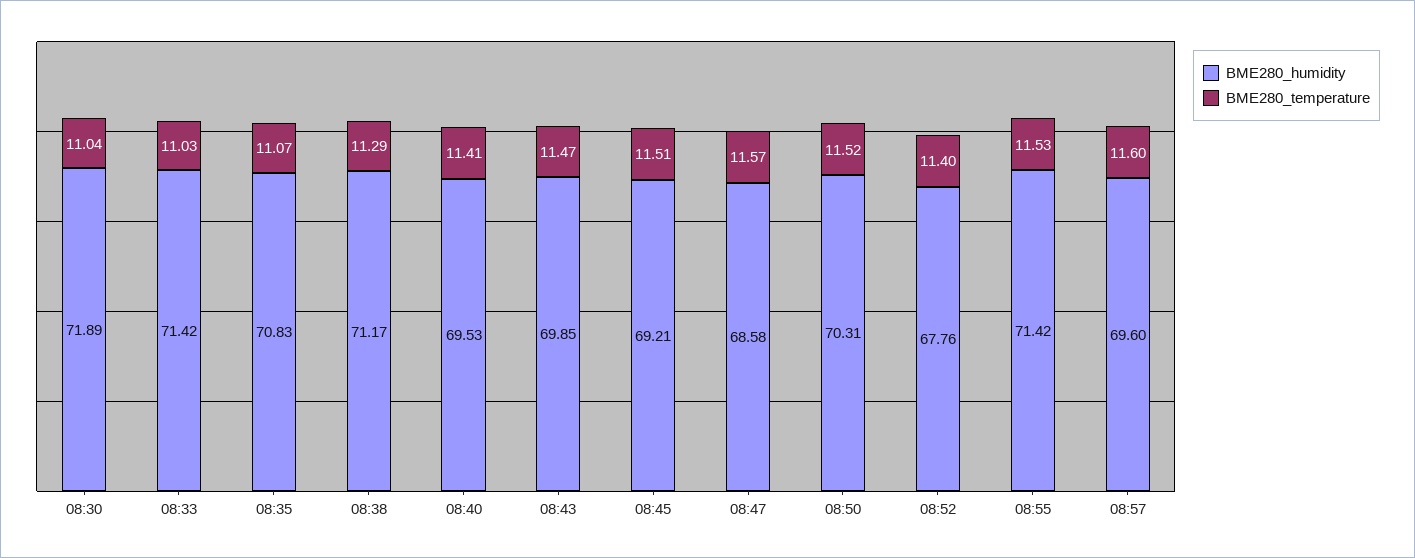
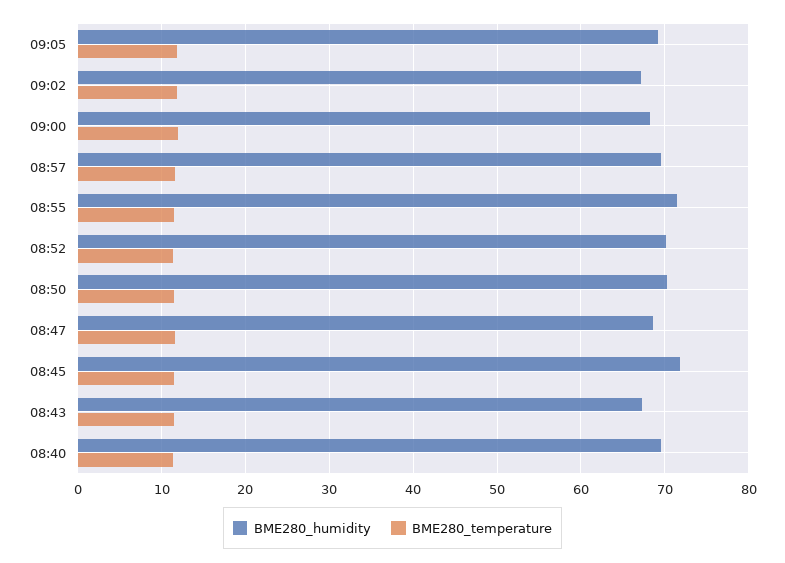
BME280_humidity, 08:30: 71.89 -> none
BME280_temperature, 08:30: 11.04 -> none
BME280_humidity, 08:33: 71.42 -> none
BME280_temperature, 08:33: 11.03 -> none
BME280_humidity, 08:35: 70.83 -> none
BME280_temperature, 08:35: 11.07 -> none
BME280_humidity, 08:38: 71.17 -> none
BME280_temperature, 08:38: 11.29 -> none
BME280_humidity, 08:43: 69.85 -> 67
BME280_humidity, 08:45: 69.21 -> 72
BME280_humidity, 08:52: 67.76 -> 70
BME280_humidity, 09:05: none -> 69
BME280_temperature, 09:05: none -> 12
BME280_humidity, 09:02: none -> 67
BME280_temperature, 09:02: none -> 12
BME280_humidity, 09:00: none -> 68
BME280_temperature, 09:00: none -> 12

